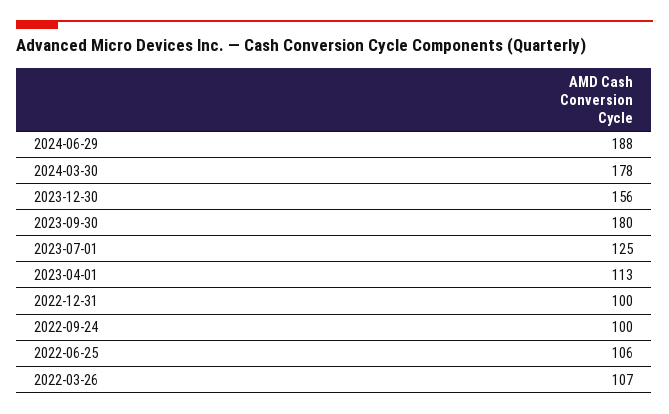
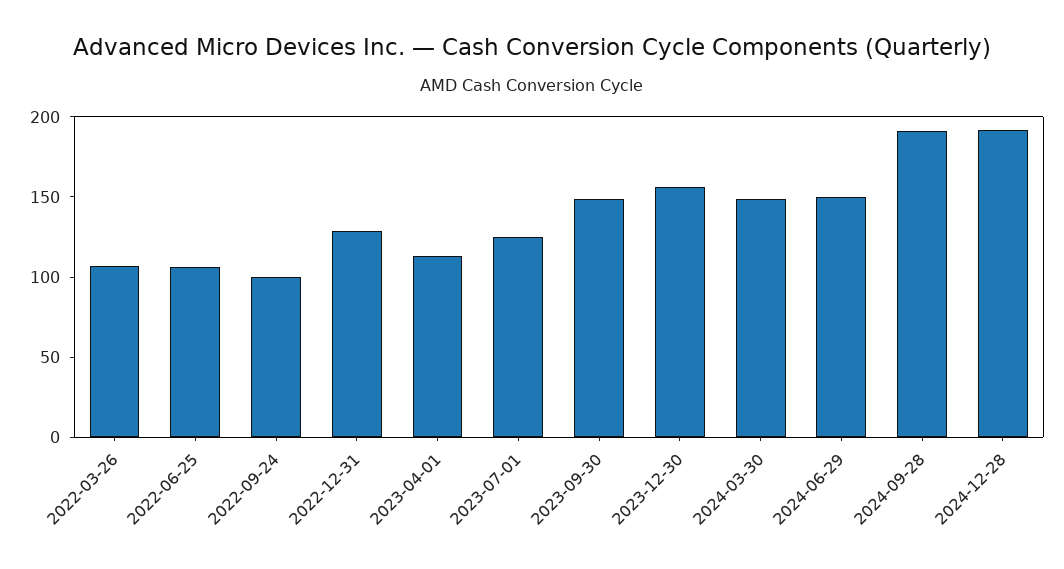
2024-06-29: 188 -> 150
2024-03-30: 178 -> 150
2023-09-30: 180 -> 150
2022-12-31: 100 -> 130
2024-09-28: none -> 190
2024-12-28: none -> 190

